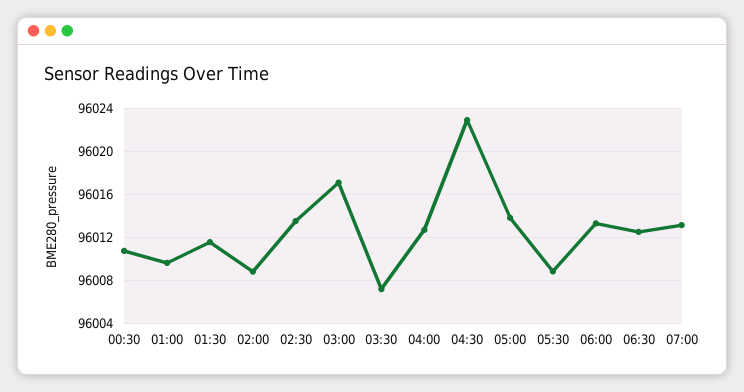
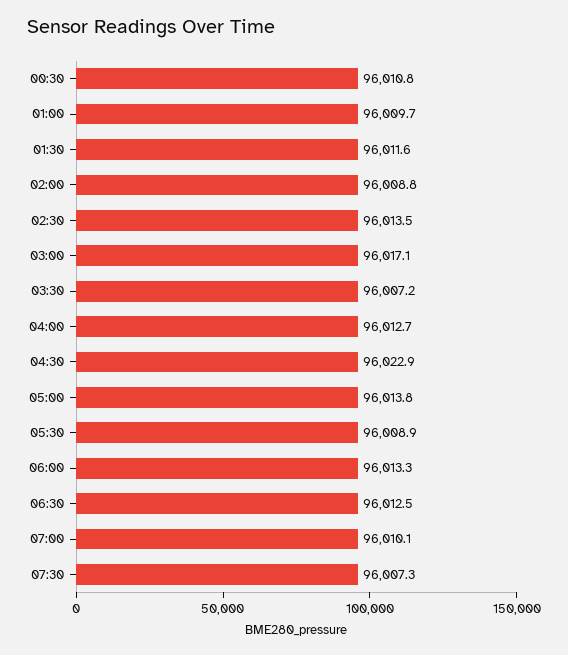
07:00: 96013 -> 96010.1
07:30: none -> 96007.3

